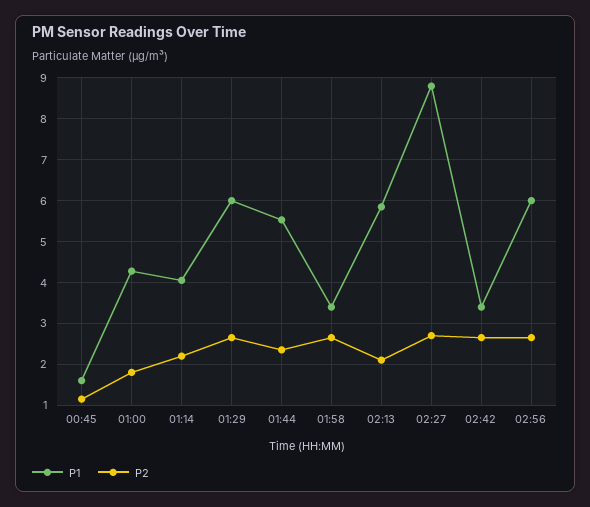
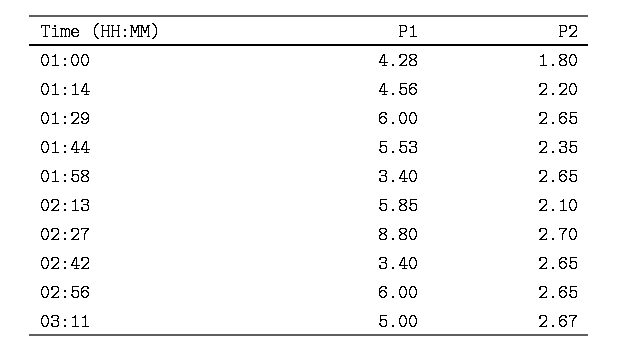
P1, 00:45: 1.6 -> none
P2, 00:45: 1.2 -> none
P1, 01:14: 4 -> 4.56
P1, 03:11: none -> 5
P2, 03:11: none -> 2.67

